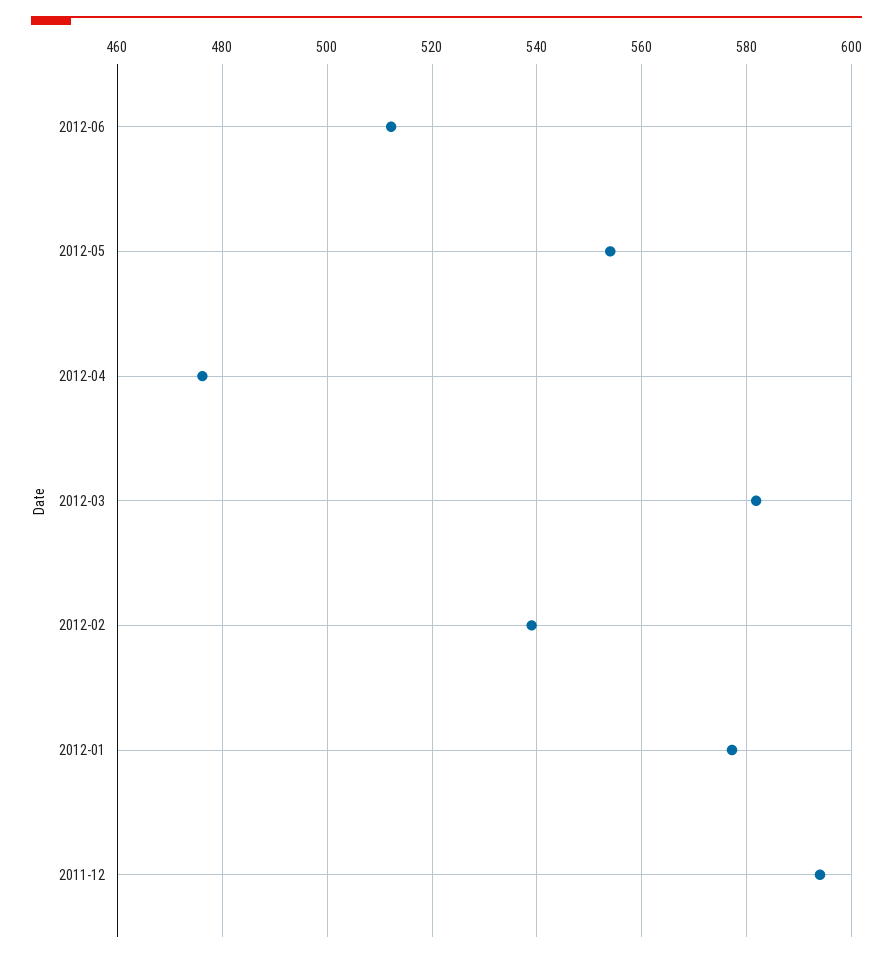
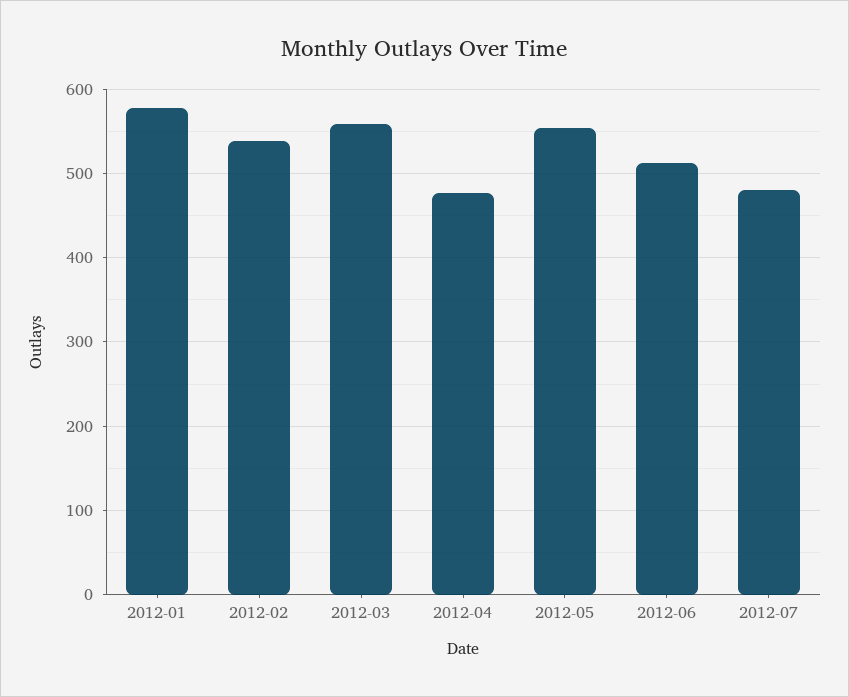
2012-03: 582 -> 560
2011-12: 594 -> none
2012-07: none -> 480

